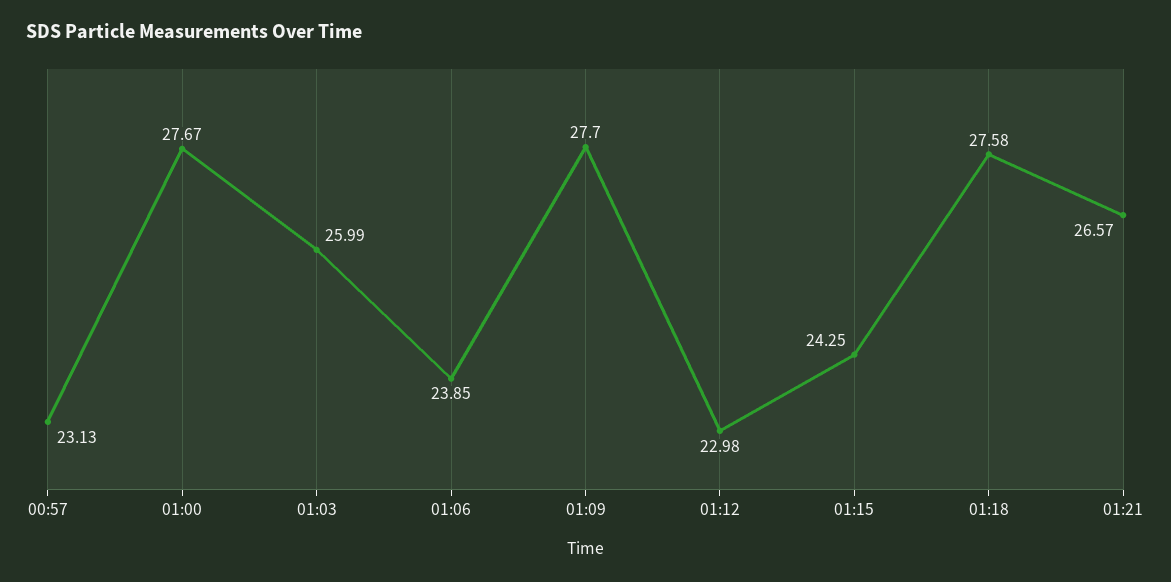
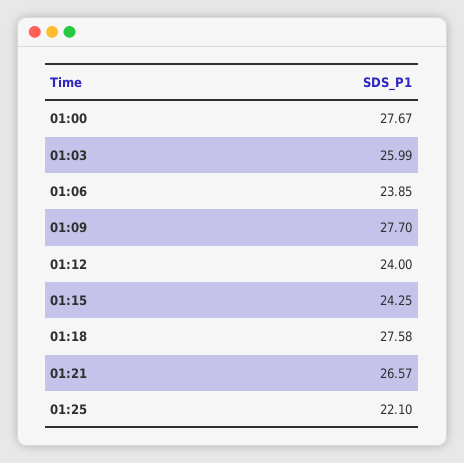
00:57: 23.13 -> none
01:12: 22.98 -> 24
01:25: none -> 22.1

